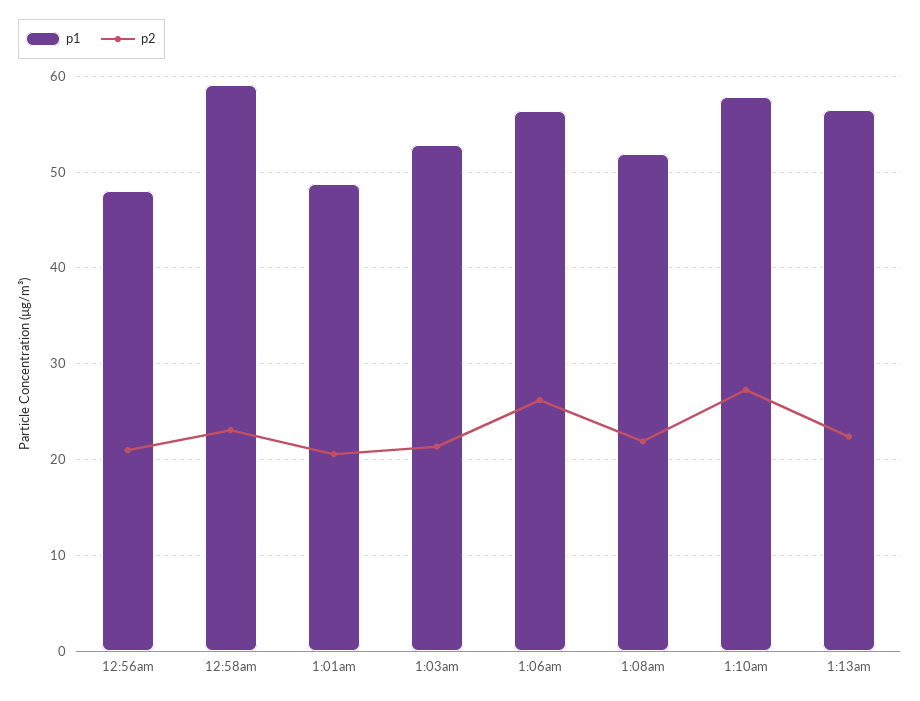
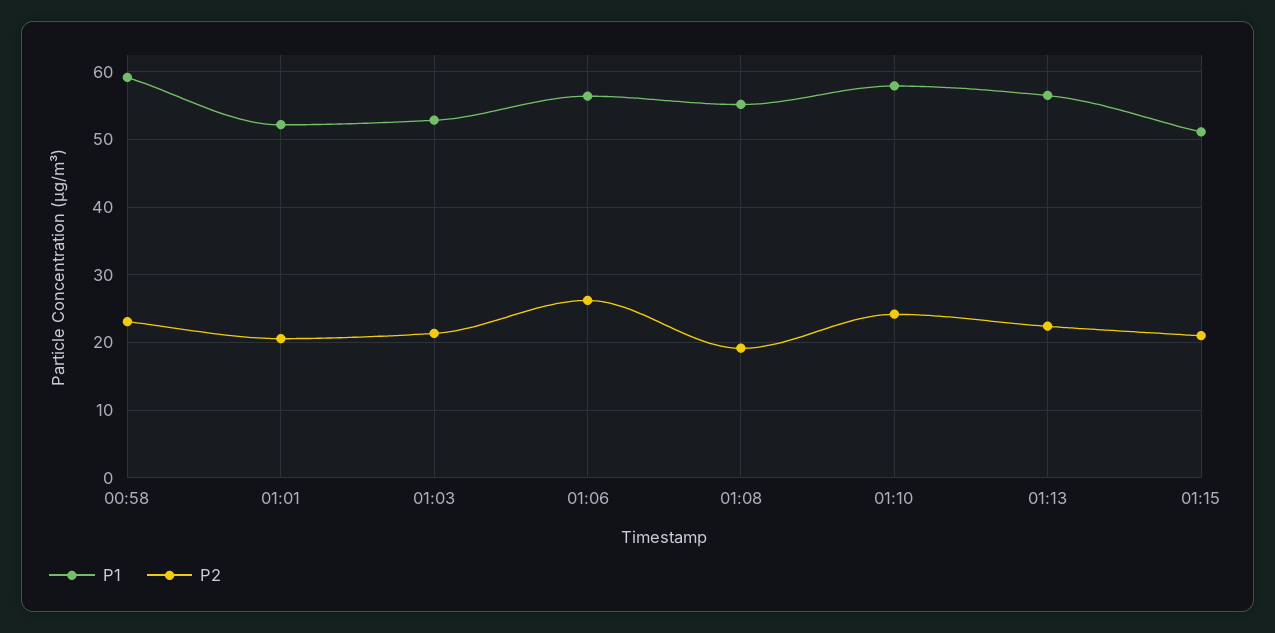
p1, 12:56am: 48 -> none
p2, 12:56am: 21 -> none
p1, 1:01am: 49 -> 52
p1, 1:08am: 52 -> 55
p2, 1:08am: 22 -> 19
p2, 1:10am: 27 -> 24
p1, 01:15: none -> 51
p2, 01:15: none -> 21

